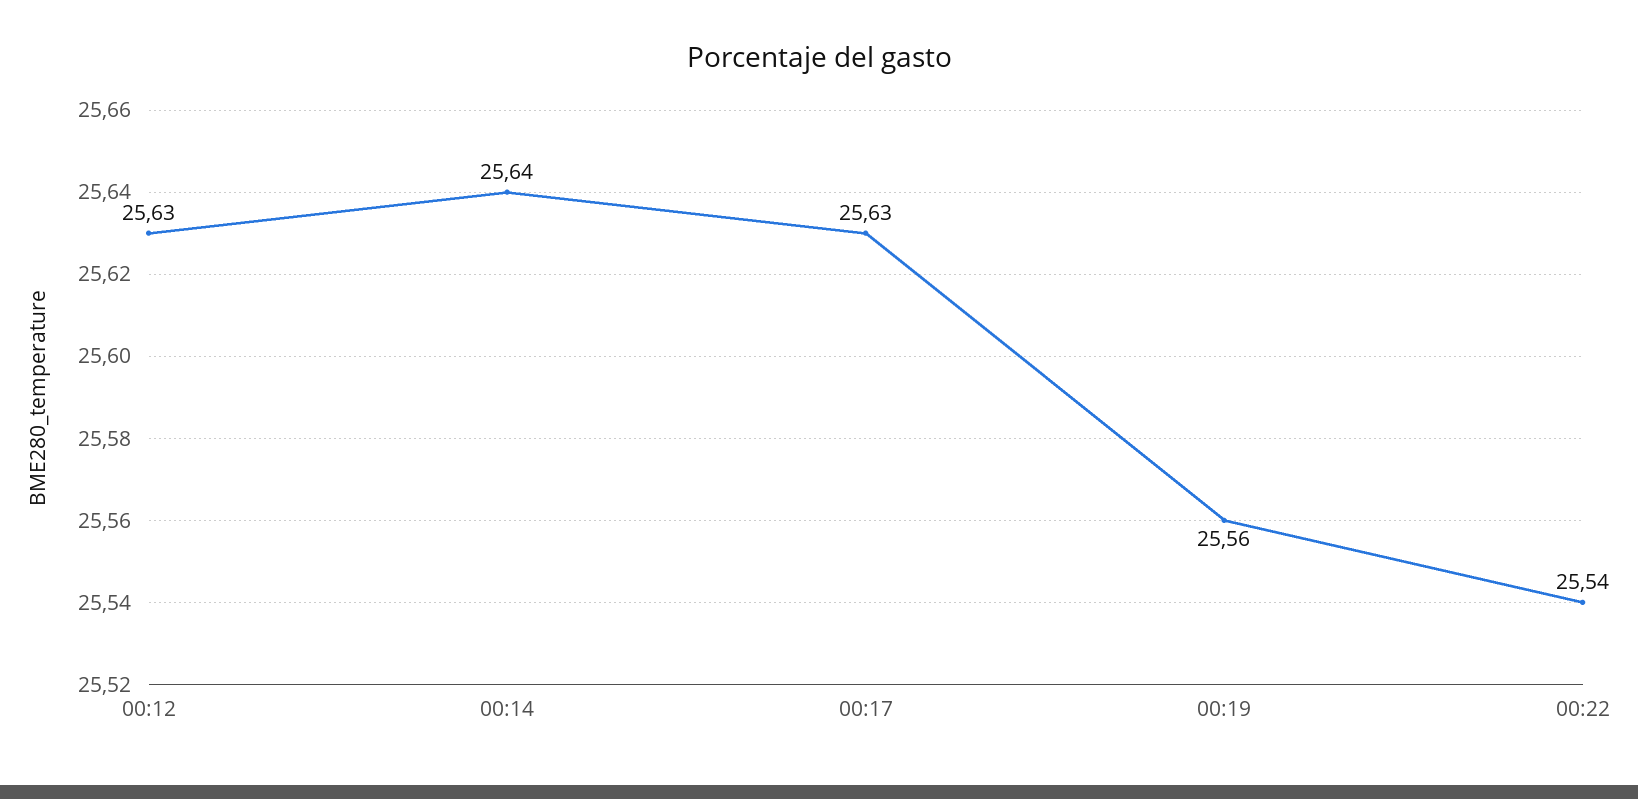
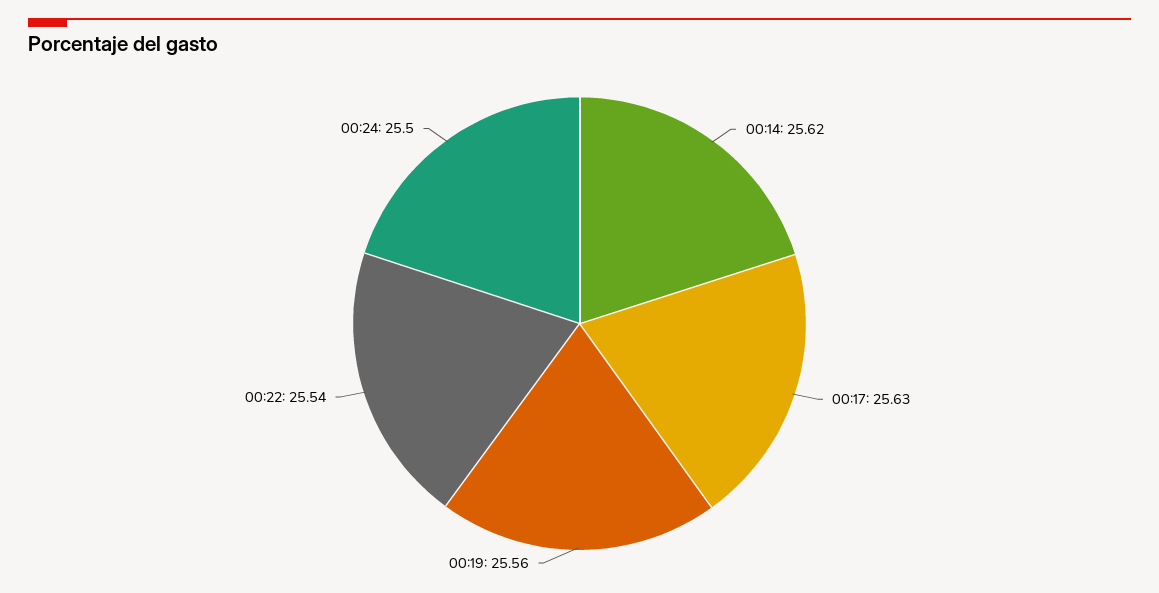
00:12: 25.63 -> none
00:14: 25.64 -> 25.62
00:24: none -> 25.5

